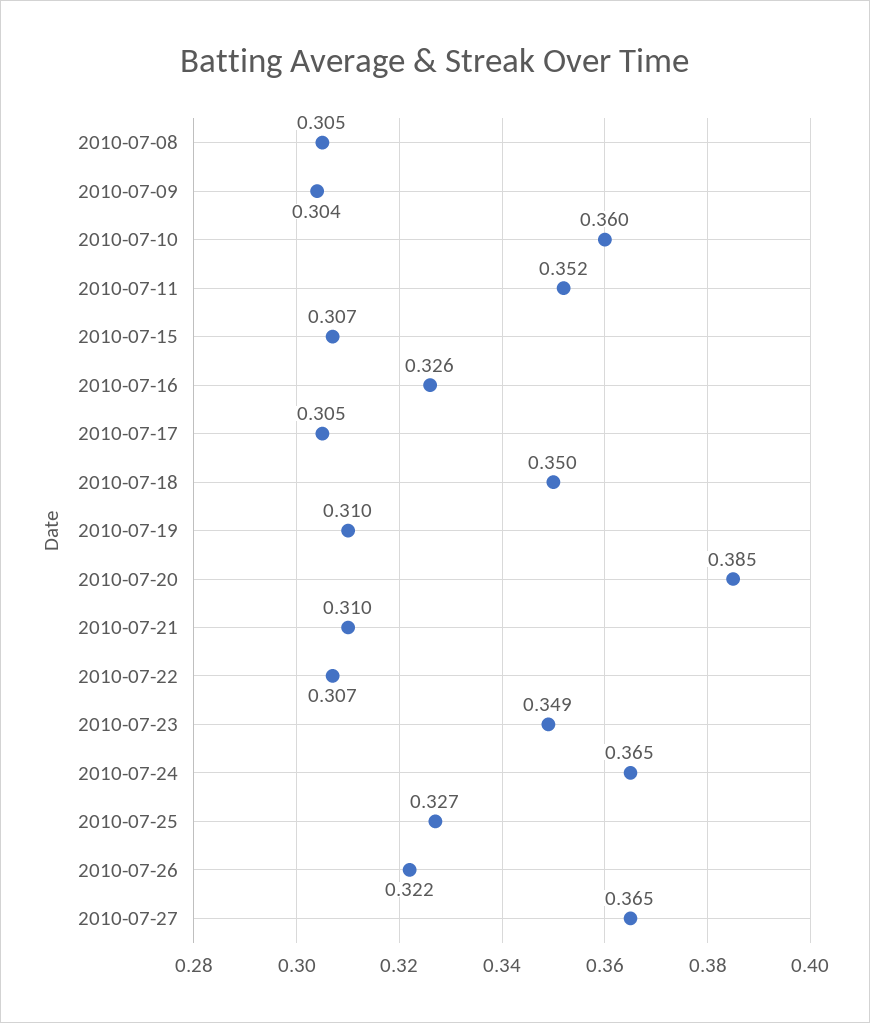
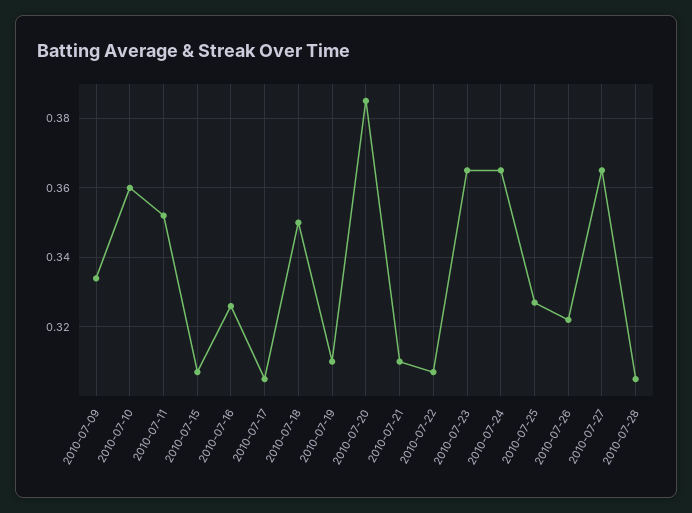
2010-07-08: 0.305 -> none
2010-07-09: 0.304 -> 0.335
2010-07-23: 0.349 -> 0.365
2010-07-28: none -> 0.305

